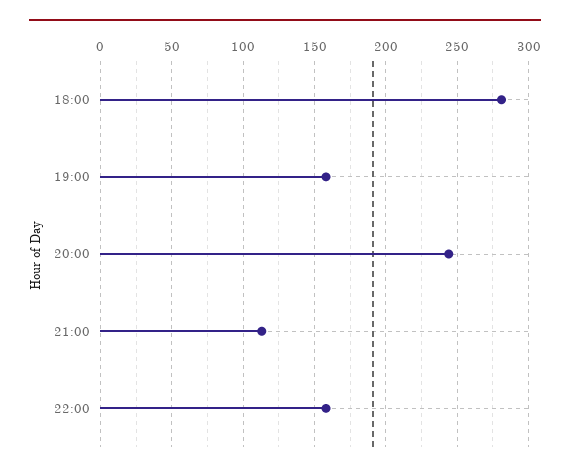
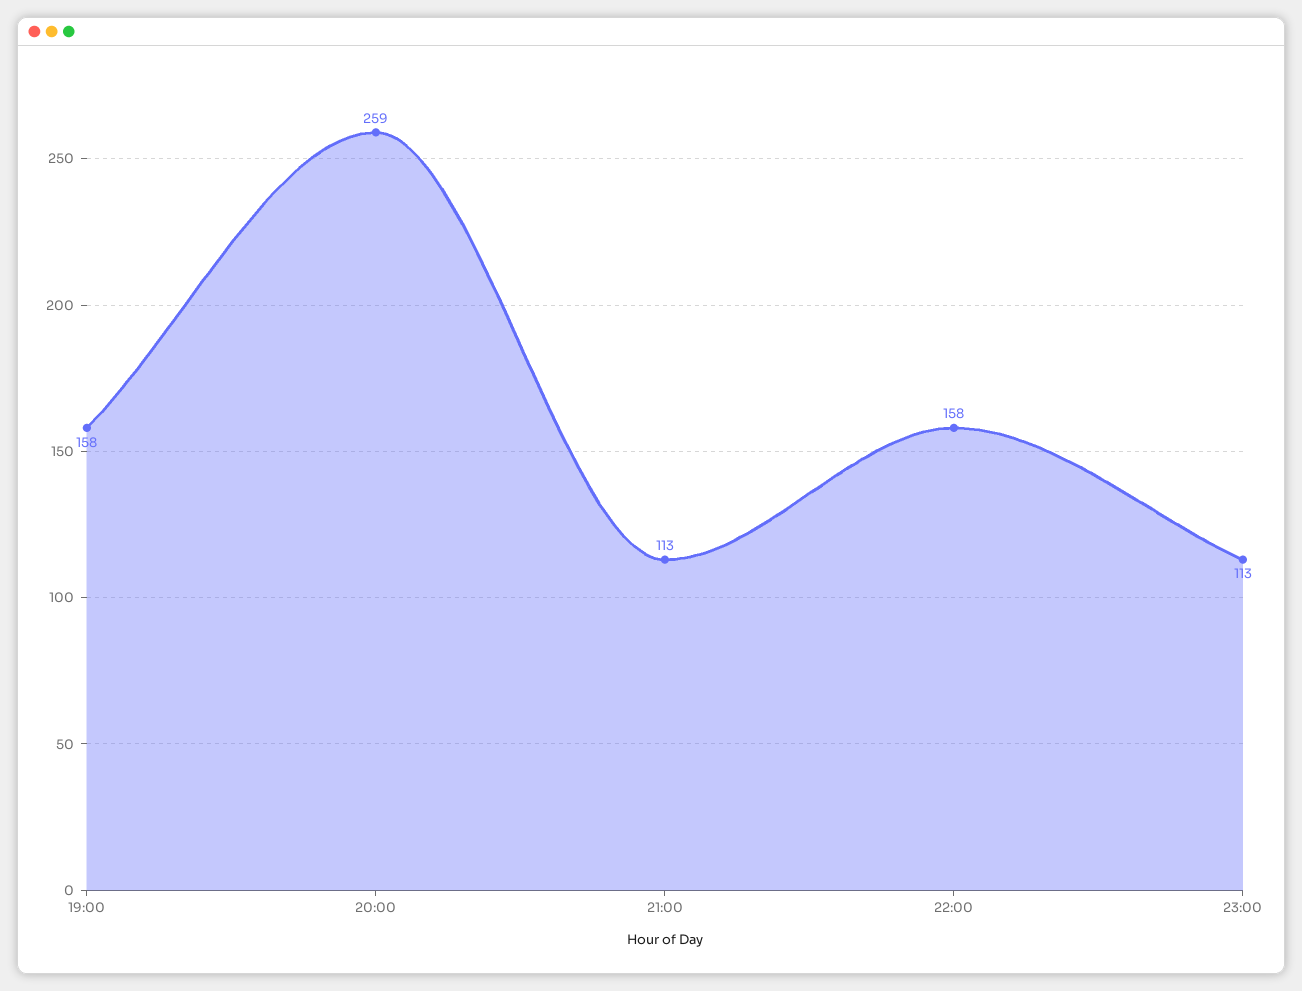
18:00: 280 -> none
20:00: 245 -> 259
23:00: none -> 113

